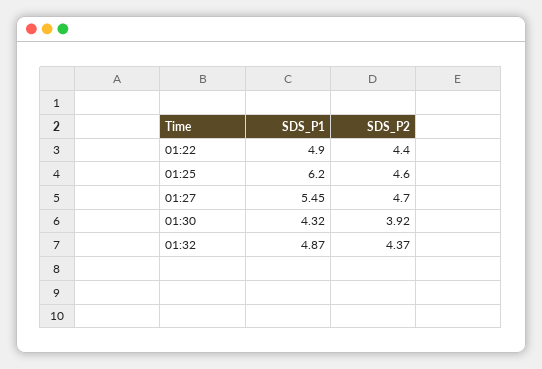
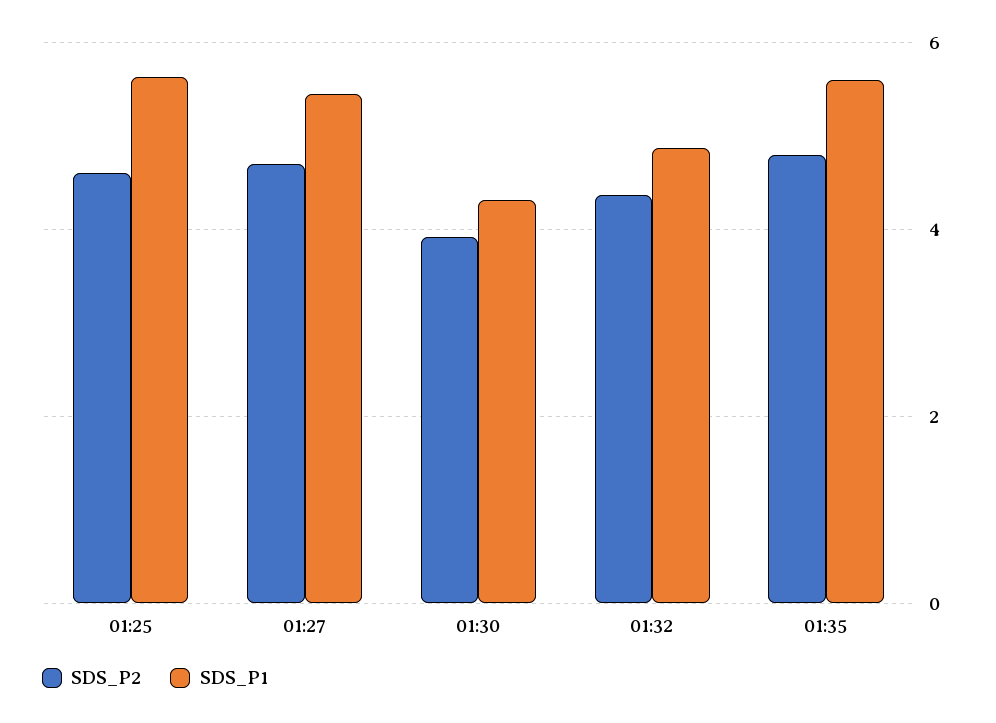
SDS_P1, 01:22: 4.9 -> none
SDS_P2, 01:22: 4.4 -> none
SDS_P1, 01:25: 6.2 -> 5.6
SDS_P2, 01:35: none -> 4.8
SDS_P1, 01:35: none -> 5.6

